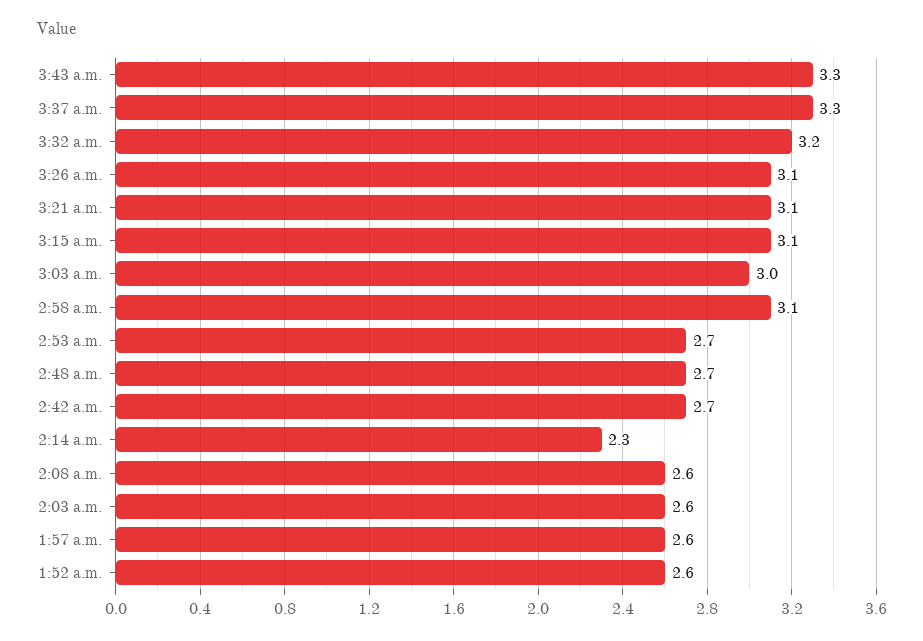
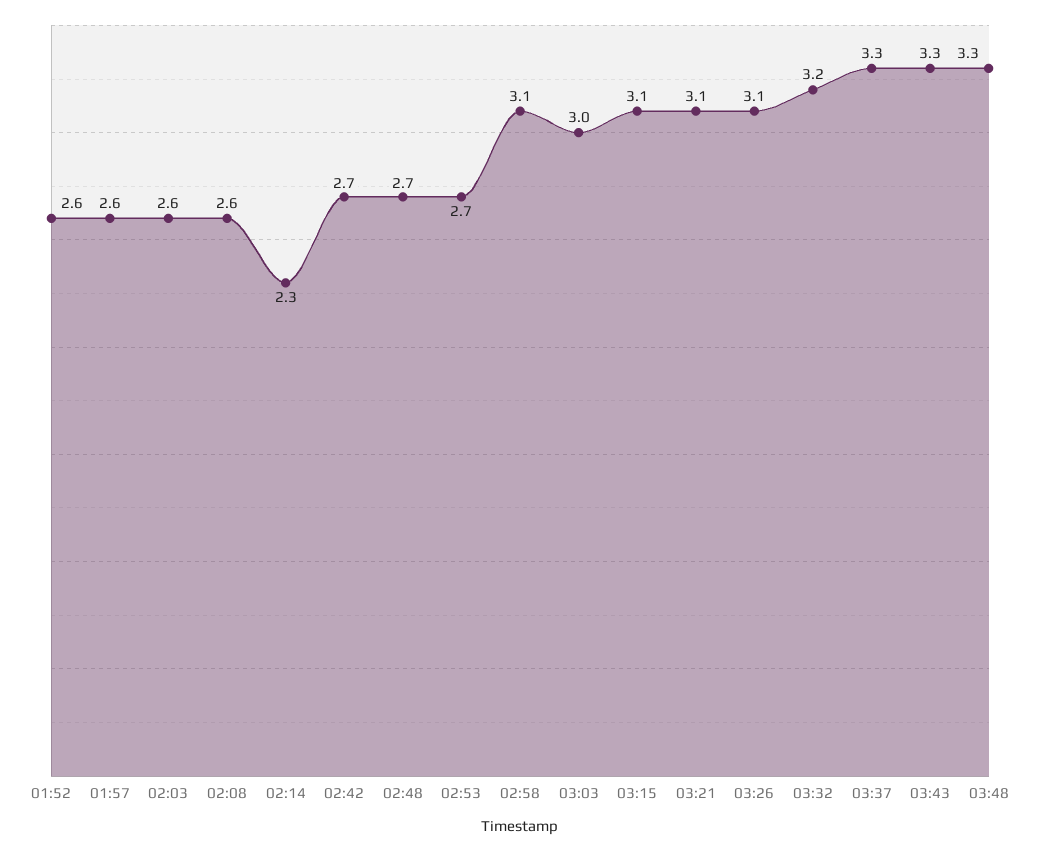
03:48: none -> 3.3

